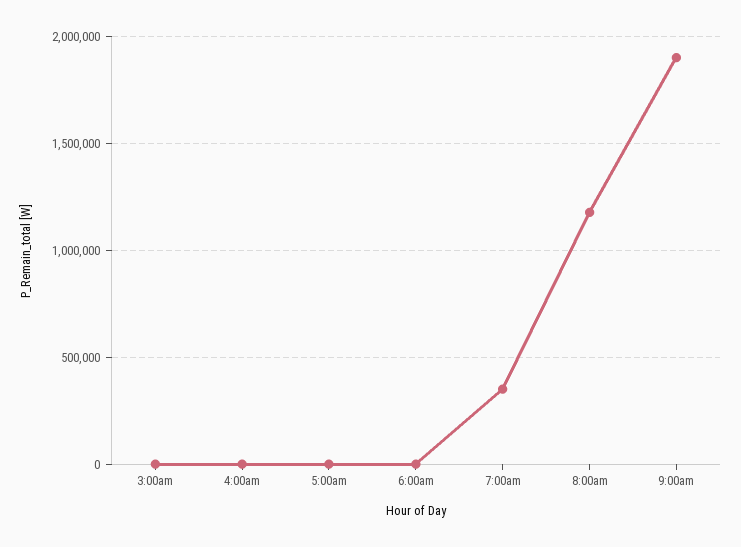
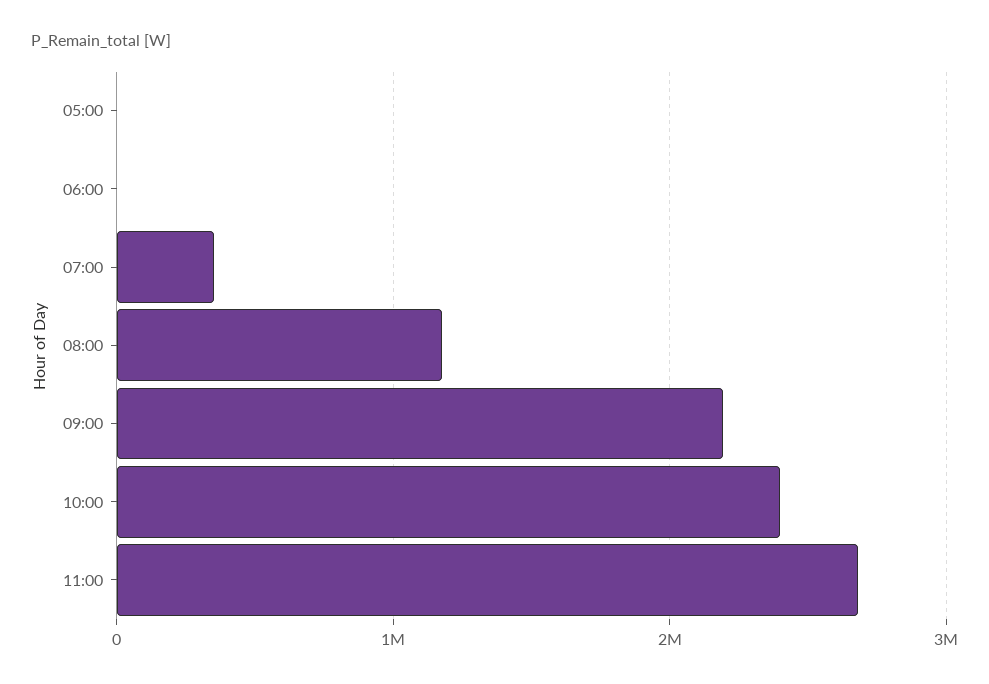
3:00am: 0 -> none
4:00am: 0 -> none
9:00am: 1900000 -> 2200000
10:00: none -> 2400000
11:00: none -> 2700000

